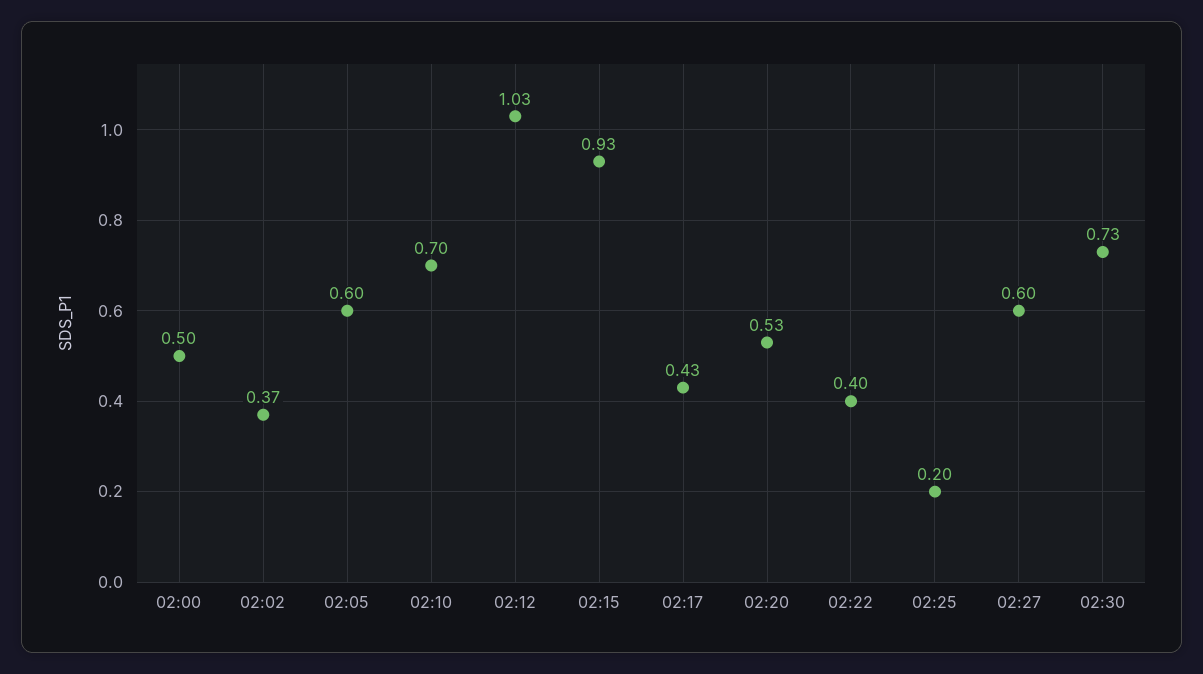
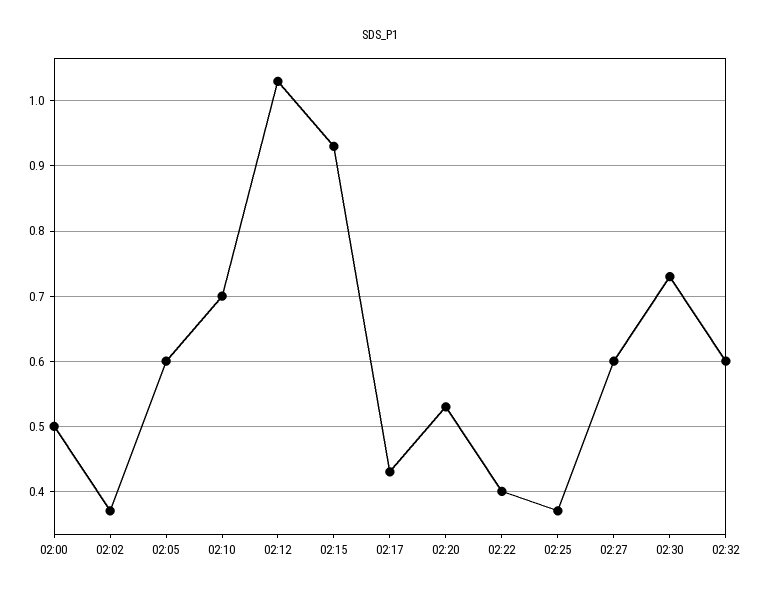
02:25: 0.2 -> 0.37
02:32: none -> 0.6

